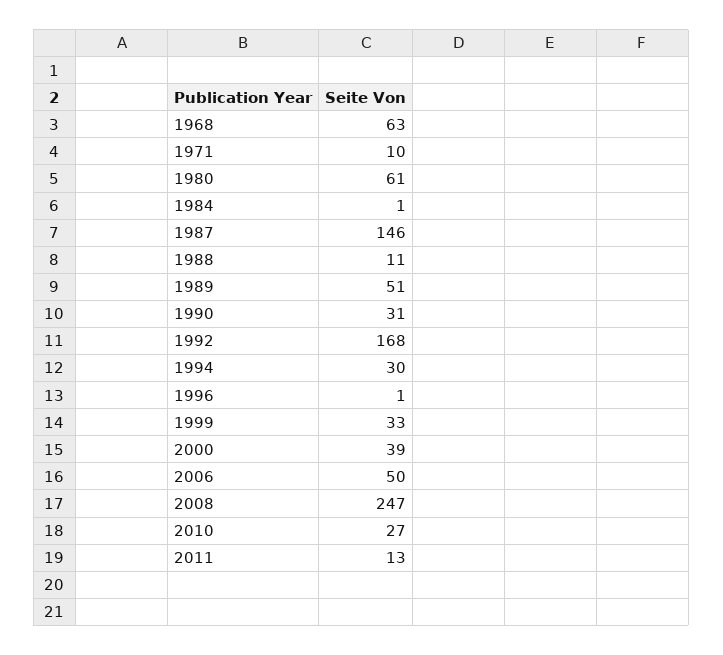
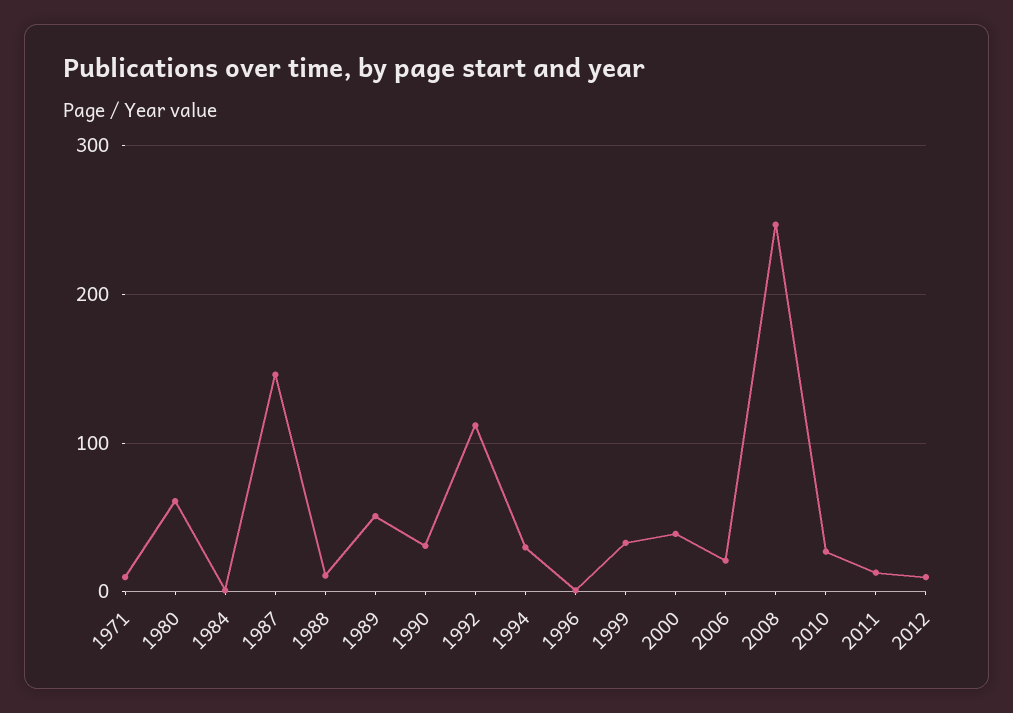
1968: 63 -> none
1992: 168 -> 110
2006: 50 -> 20
2012: none -> 10

